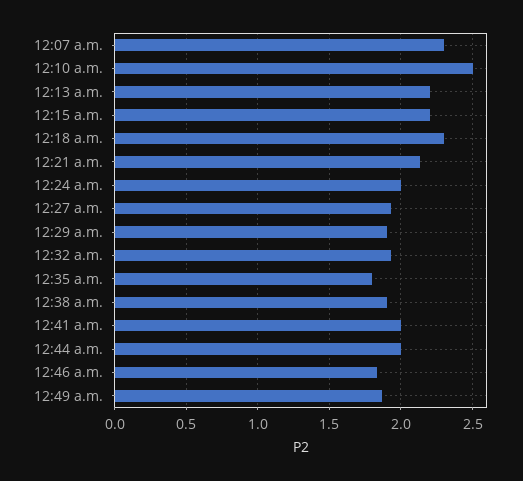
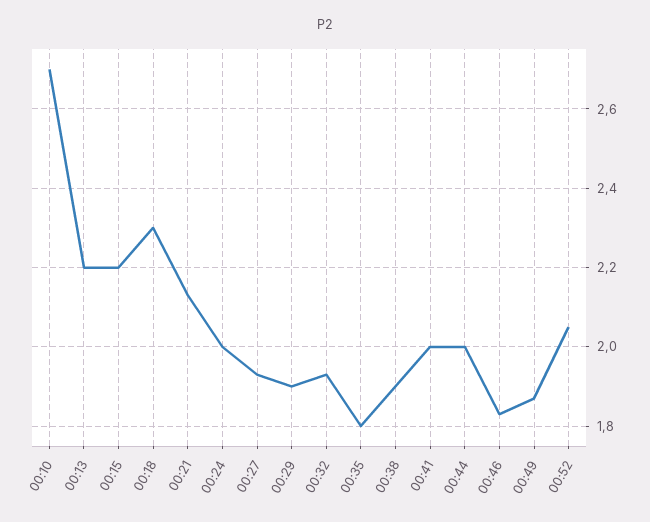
12:07 a.m.: 2.3 -> none
12:10 a.m.: 2.5 -> 2.7
00:52: none -> 2.05

